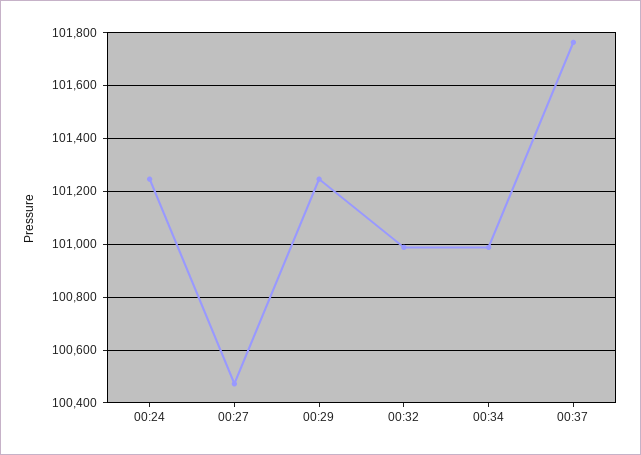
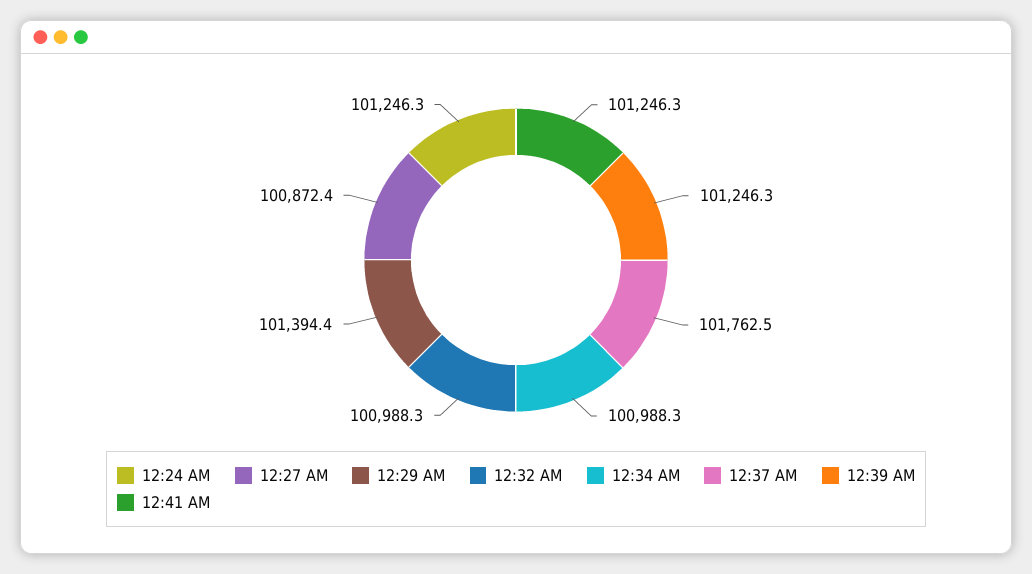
00:27: 100475 -> 100872.4
00:29: 101250 -> 101394.4
12:39 AM: none -> 101246.3
12:41 AM: none -> 101246.3

